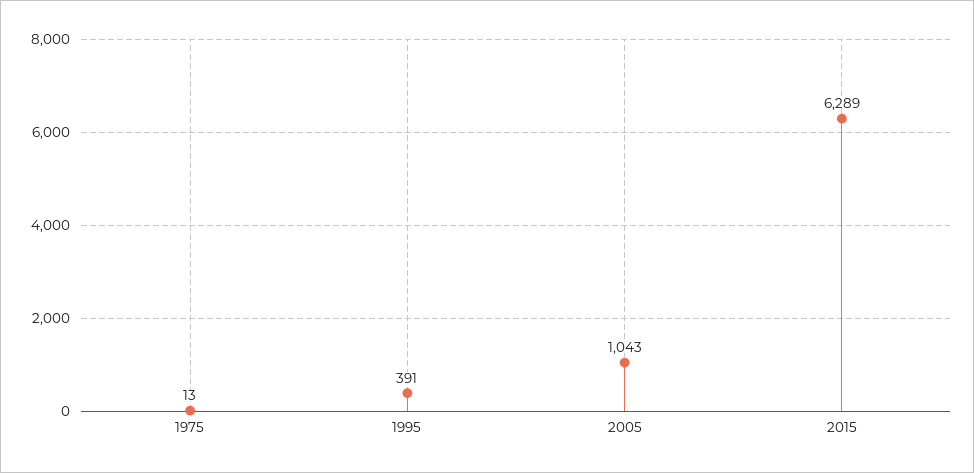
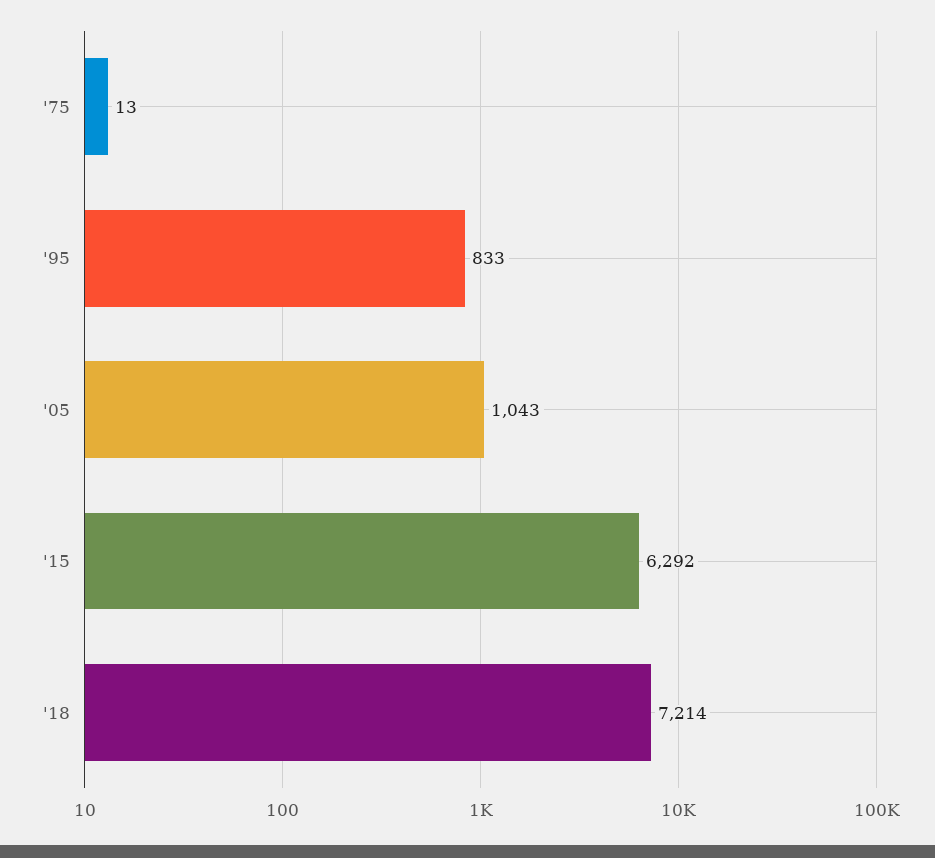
1995: 391 -> 833
2015: 6289 -> 6292
'18: none -> 7214

